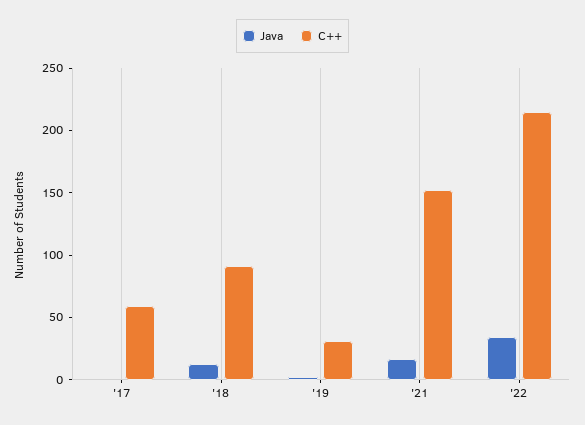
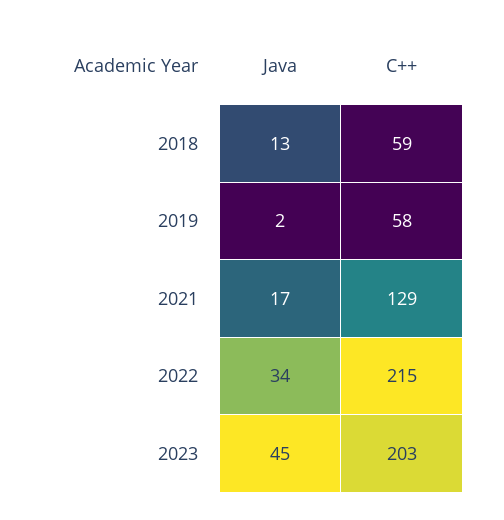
Java, '17: 0 -> none
C++, '17: 60 -> none
C++, '18: 90 -> 59
C++, '19: 30 -> 58
C++, '21: 150 -> 129
Java, 2023: none -> 45
C++, 2023: none -> 203

